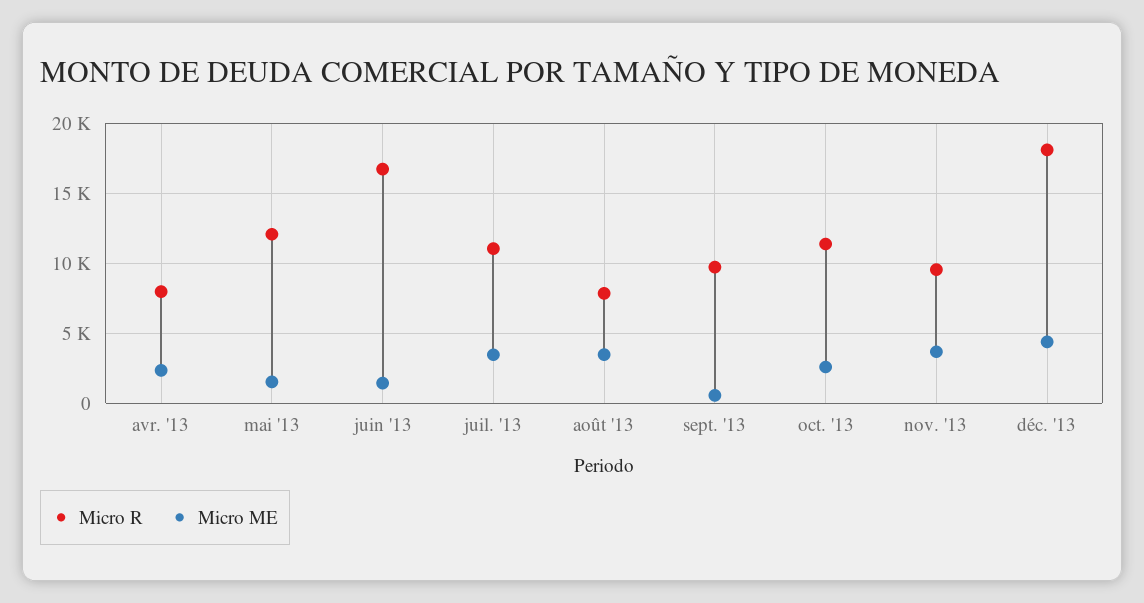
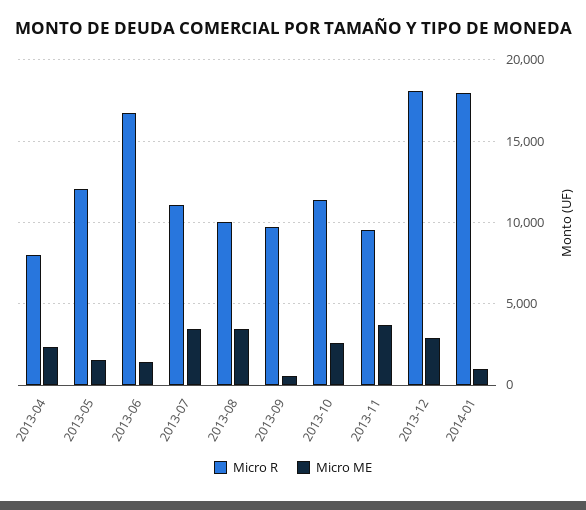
Micro R, août '13: 8000 -> 10000
Micro ME, déc. '13: 4500 -> 3000
Micro R, 2014-01: none -> 18000
Micro ME, 2014-01: none -> 1000

